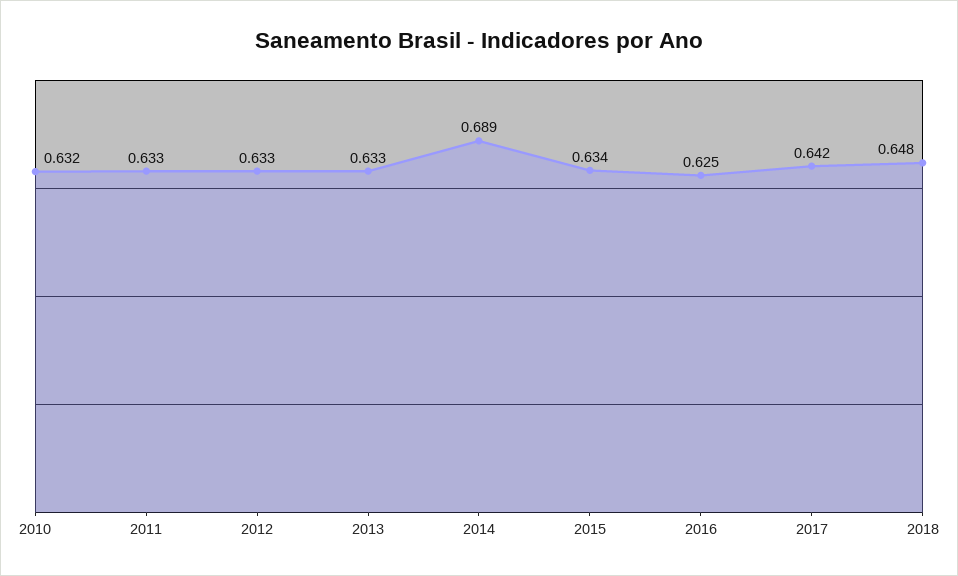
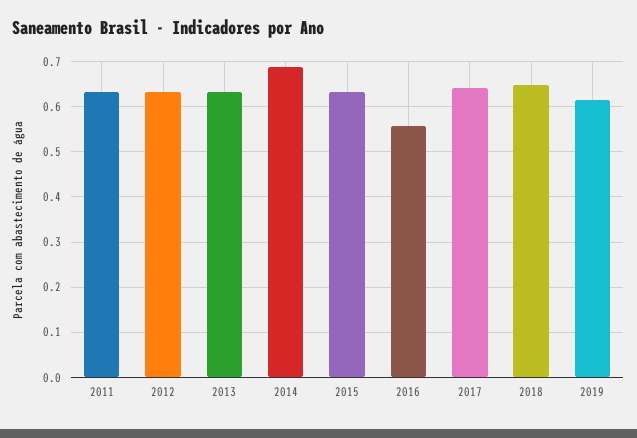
2010: 0.632 -> none
2016: 0.625 -> 0.56
2019: none -> 0.62

